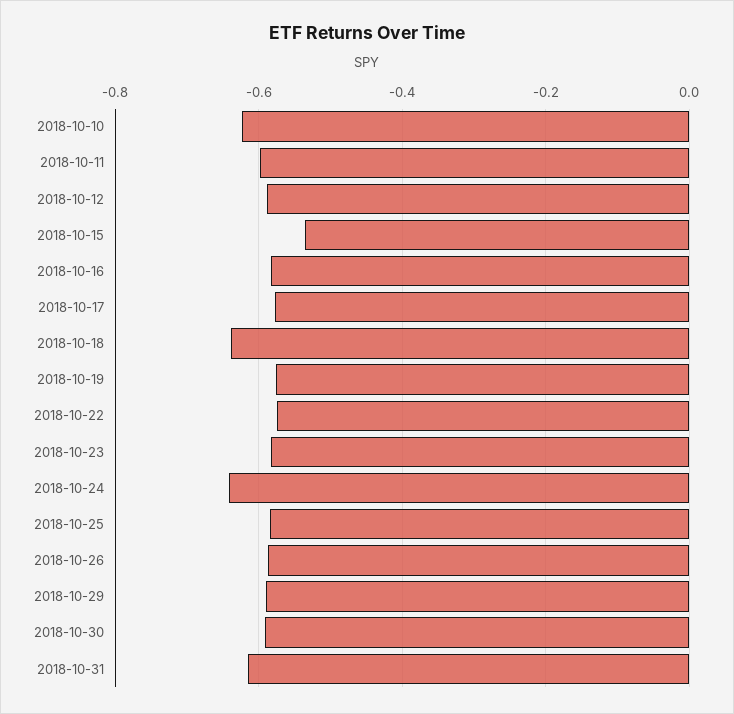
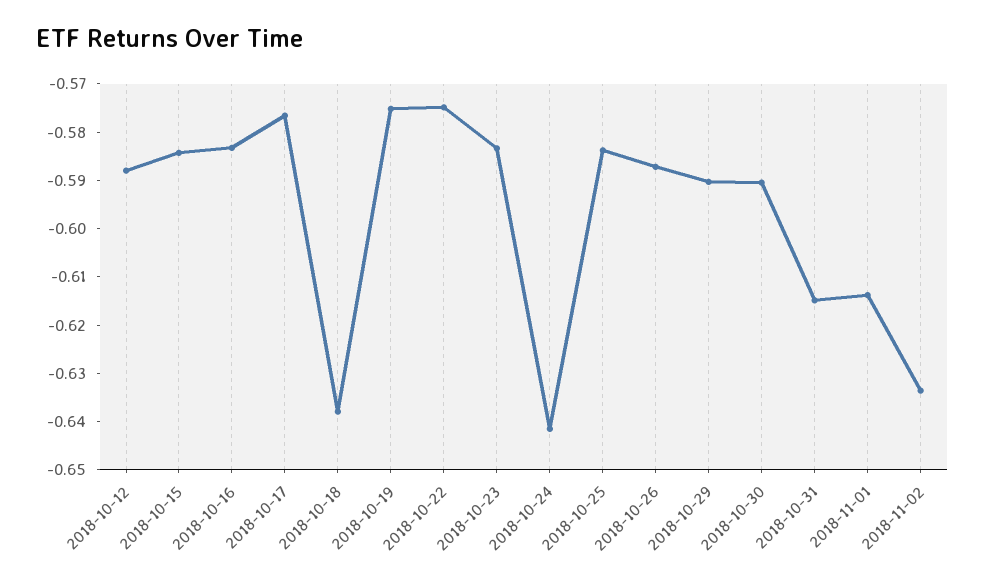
2018-10-10: -0.62 -> none
2018-10-11: -0.6 -> none
2018-10-15: -0.54 -> -0.584
2018-11-01: none -> -0.614
2018-11-02: none -> -0.634

